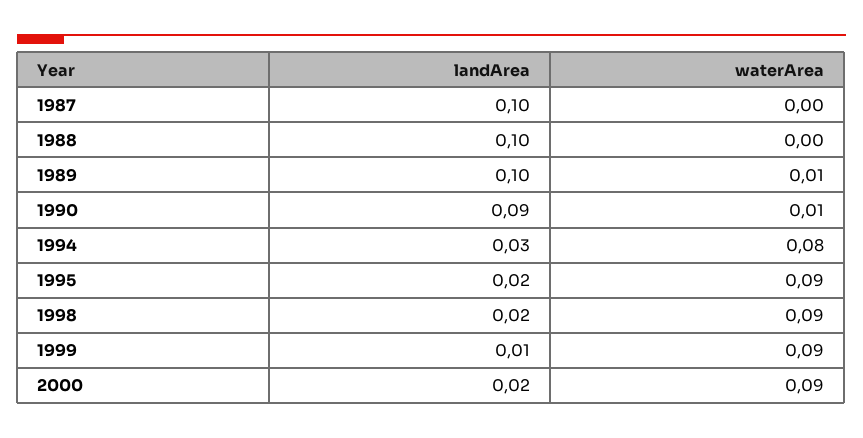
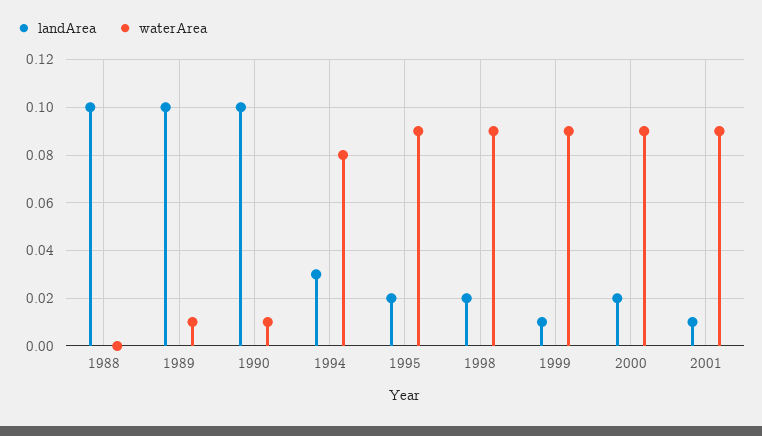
landArea, 1987: 0.1 -> none
waterArea, 1987: 0 -> none
landArea, 1990: 0.09 -> 0.1
landArea, 2001: none -> 0.01
waterArea, 2001: none -> 0.09

